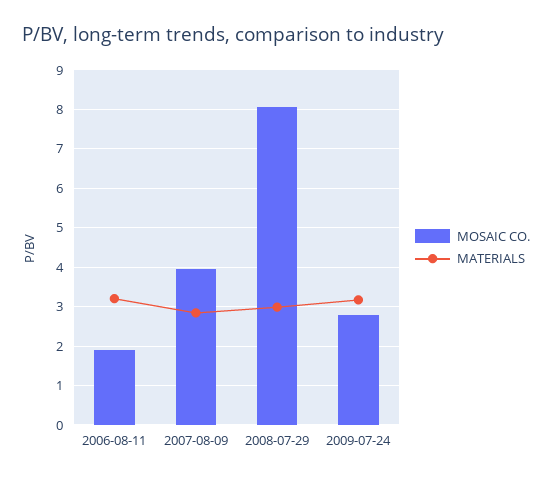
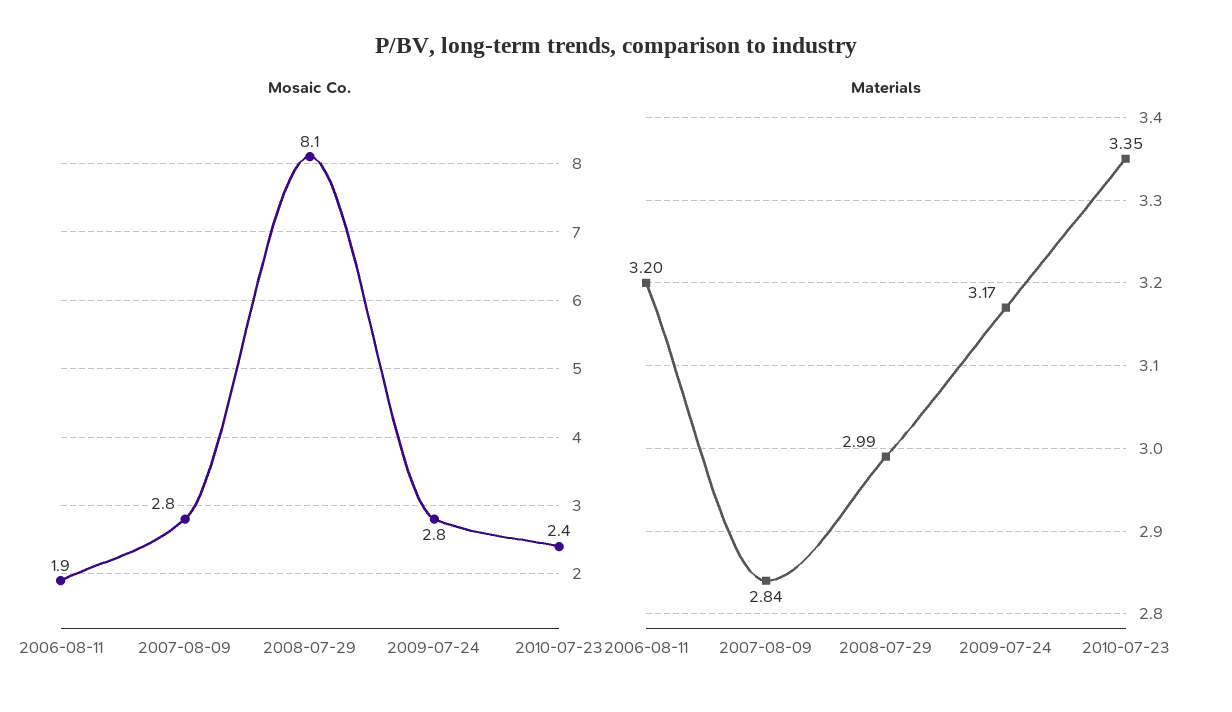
MOSAIC CO., 2007-08-09: 4 -> 2.8
MOSAIC CO., 2010-07-23: none -> 2.4
MATERIALS, 2010-07-23: none -> 3.35

